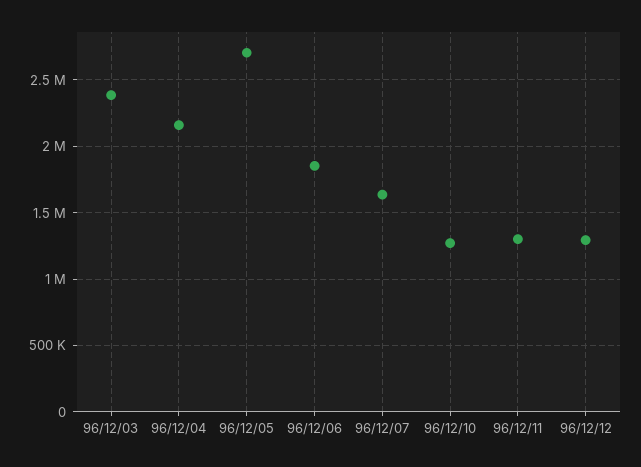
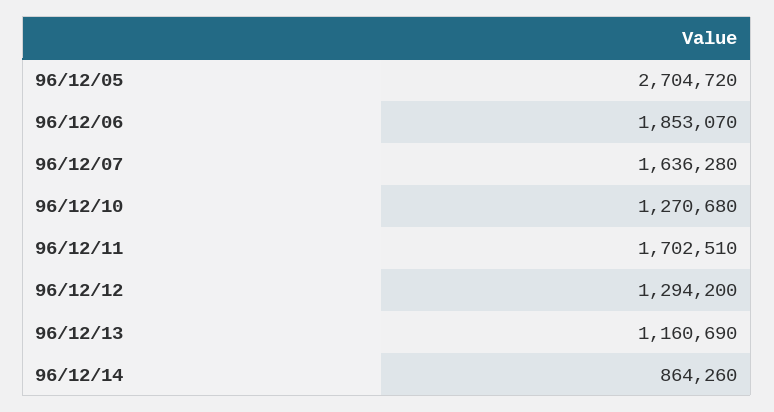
96/12/03: 2400000 -> none
96/12/04: 2150000 -> none
96/12/11: 1300000 -> 1702510
96/12/13: none -> 1160690
96/12/14: none -> 864260

